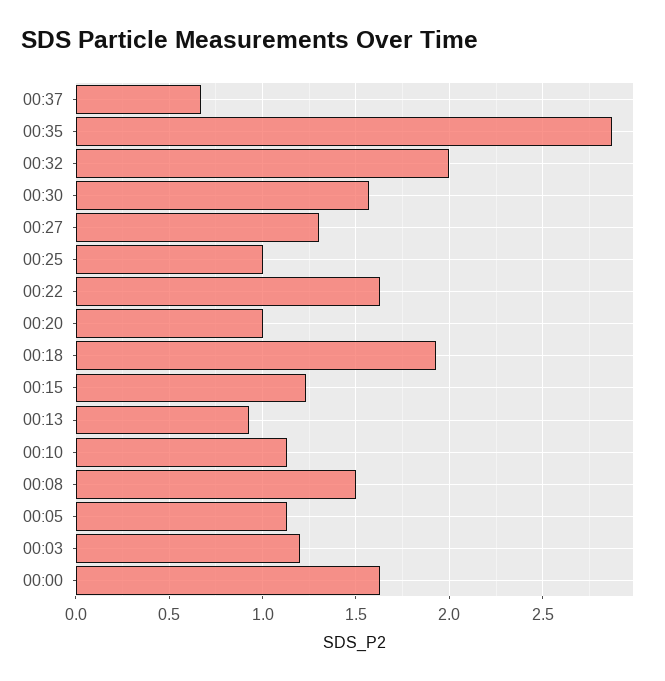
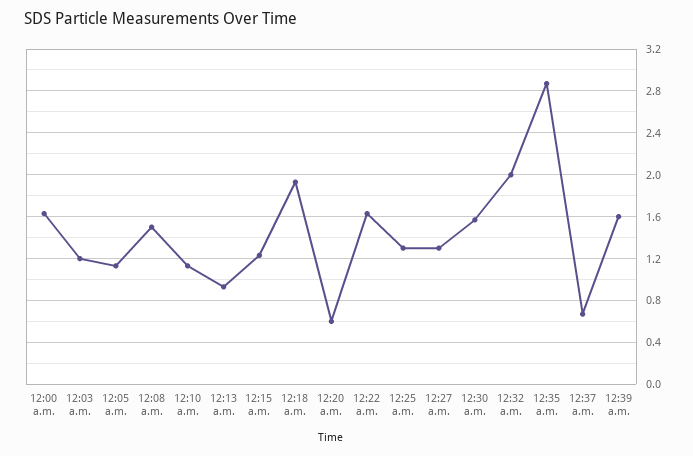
00:25: 1 -> 1.3
00:20: 1 -> 0.6
12:39 a.m.: none -> 1.6

